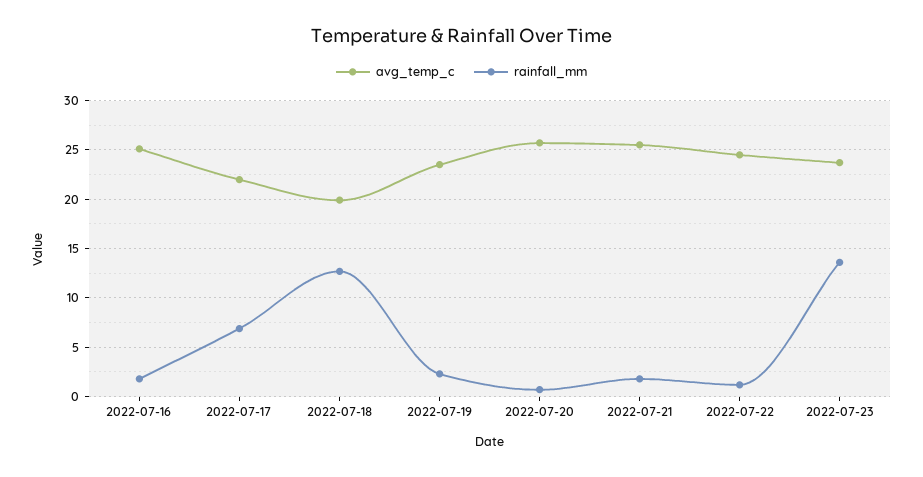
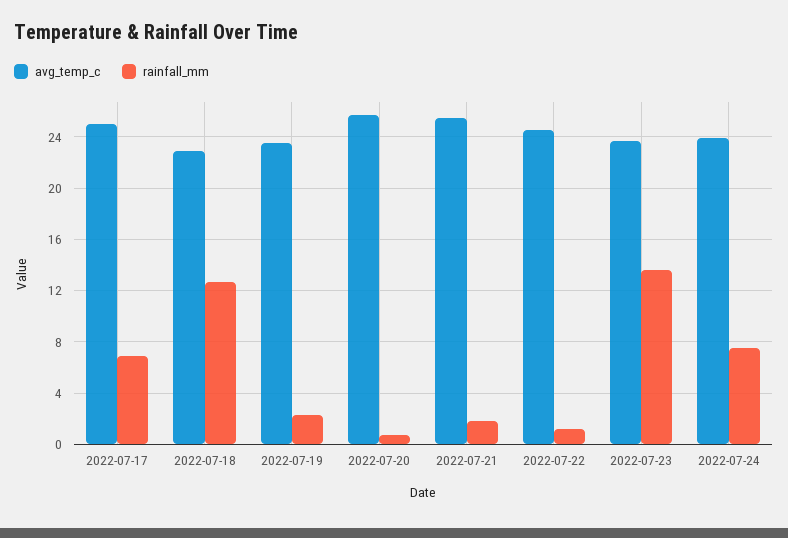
avg_temp_c, 2022-07-16: 25 -> none
rainfall_mm, 2022-07-16: 2 -> none
avg_temp_c, 2022-07-17: 22 -> 25
avg_temp_c, 2022-07-18: 20 -> 23
avg_temp_c, 2022-07-24: none -> 24
rainfall_mm, 2022-07-24: none -> 7.5

